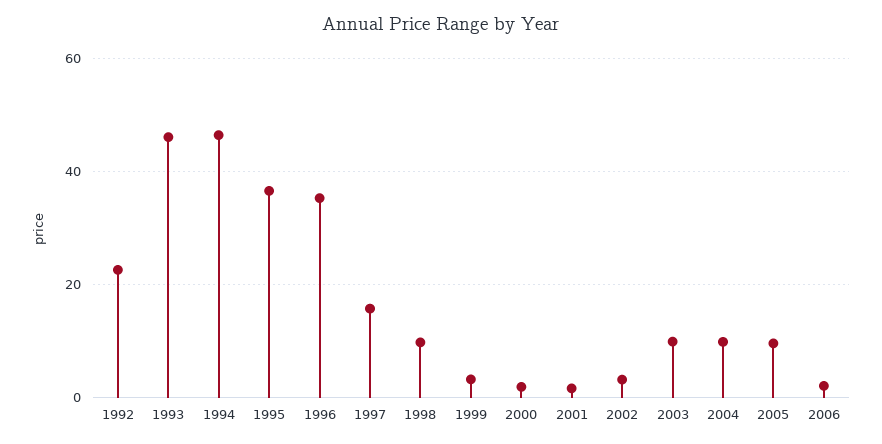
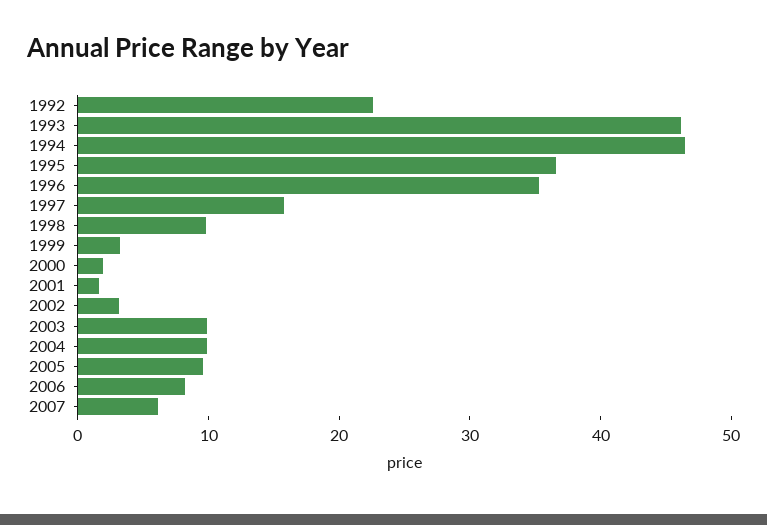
2006: 2 -> 8
2007: none -> 6

